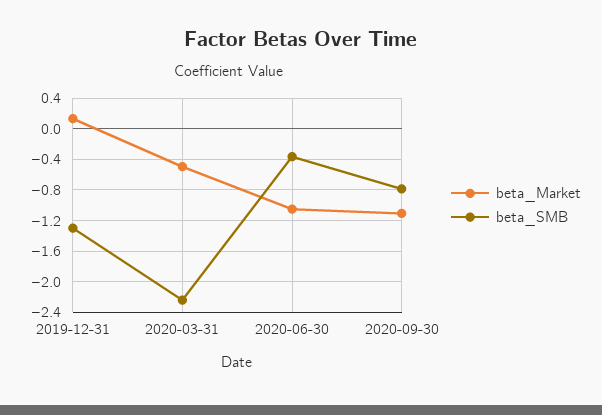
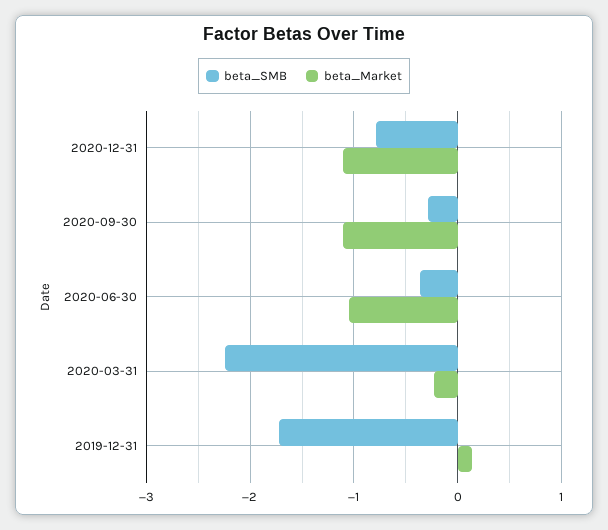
beta_SMB, 2019-12-31: -1.3 -> -1.7
beta_Market, 2020-03-31: -0.5 -> -0.2
beta_SMB, 2020-09-30: -0.8 -> -0.3
beta_SMB, 2020-12-31: none -> -0.8
beta_Market, 2020-12-31: none -> -1.1

